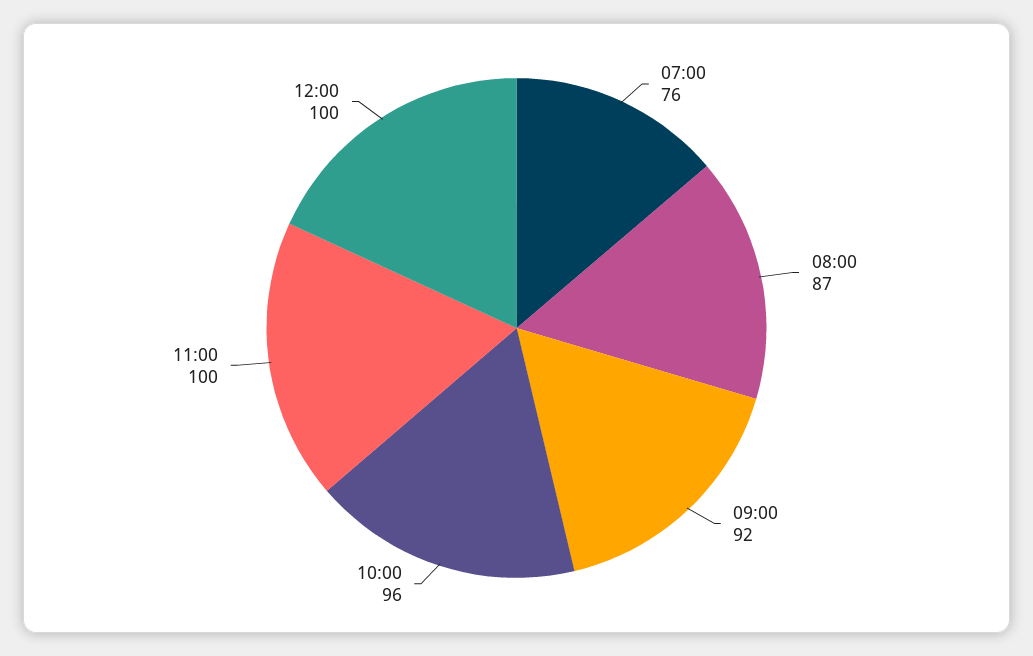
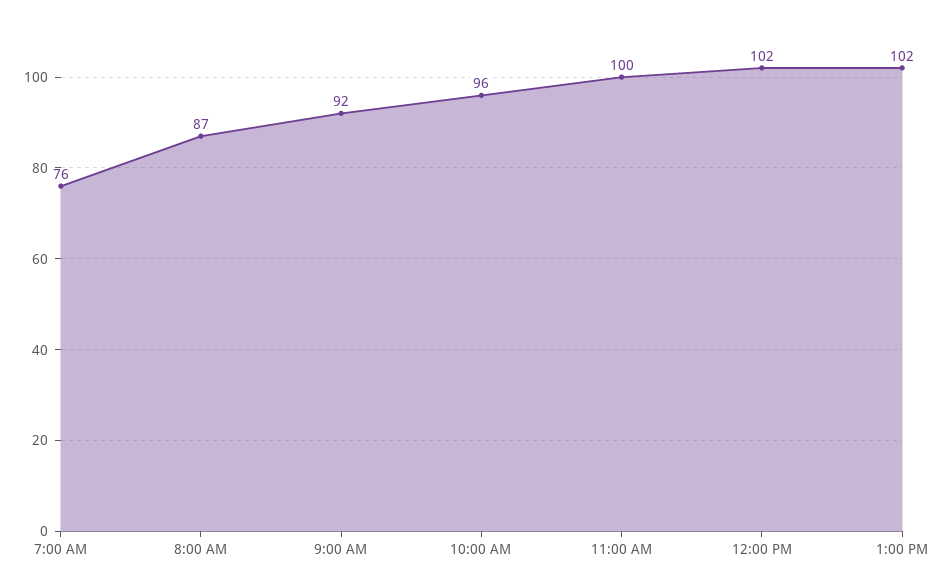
12:00: 100 -> 102
1:00 PM: none -> 102

